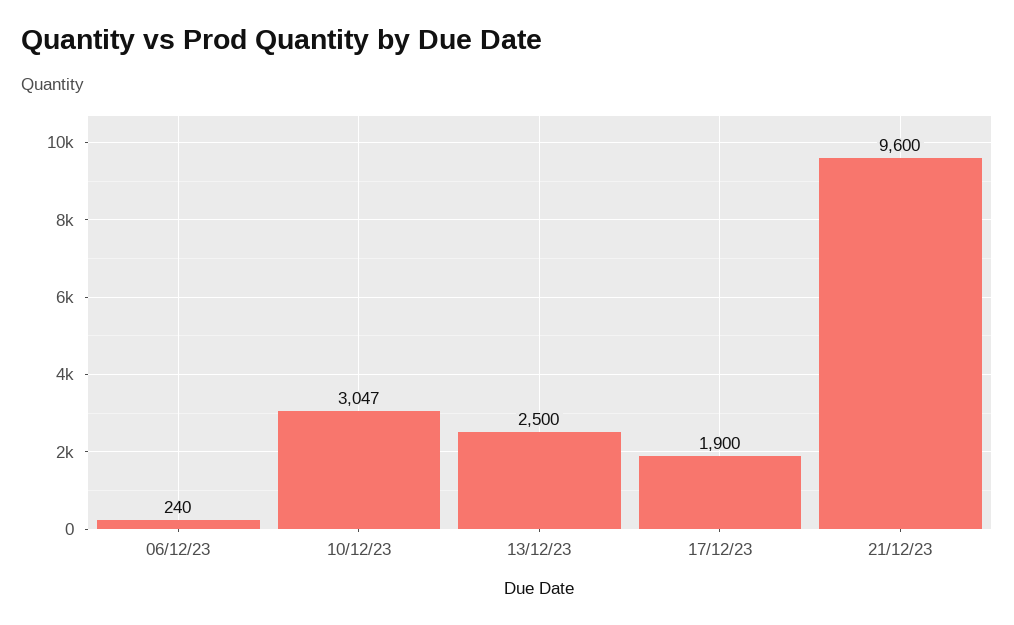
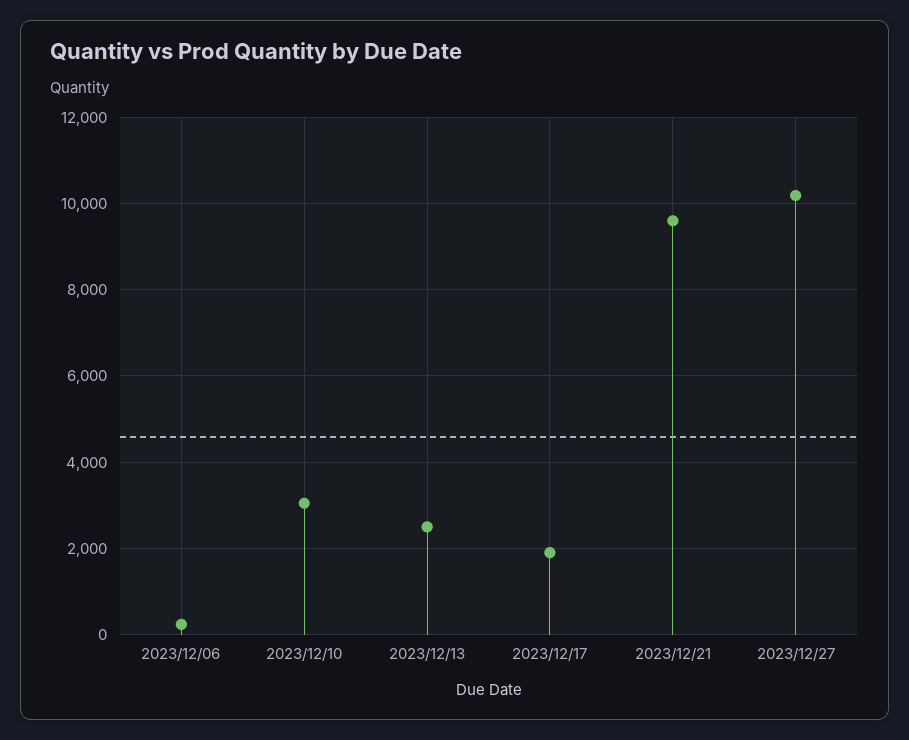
2023/12/27: none -> 10200

